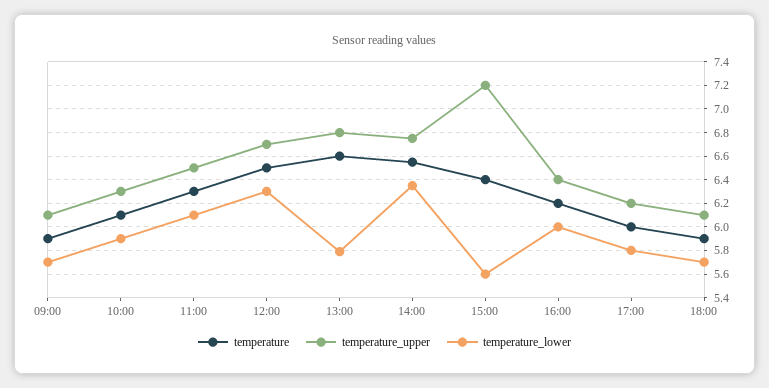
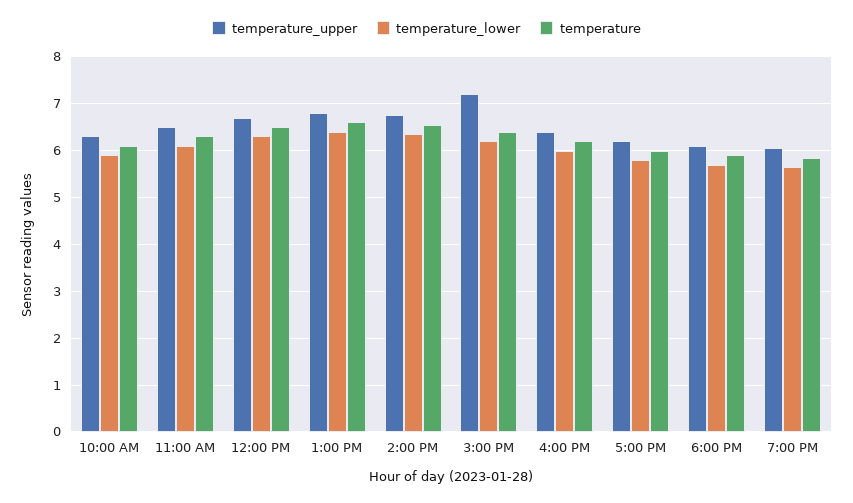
temperature, 09:00: 5.9 -> none
temperature_upper, 09:00: 6.1 -> none
temperature_lower, 09:00: 5.7 -> none
temperature_lower, 13:00: 5.8 -> 6.4
temperature_lower, 15:00: 5.6 -> 6.2
temperature_upper, 7:00 PM: none -> 6
temperature_lower, 7:00 PM: none -> 5.6
temperature, 7:00 PM: none -> 5.8

